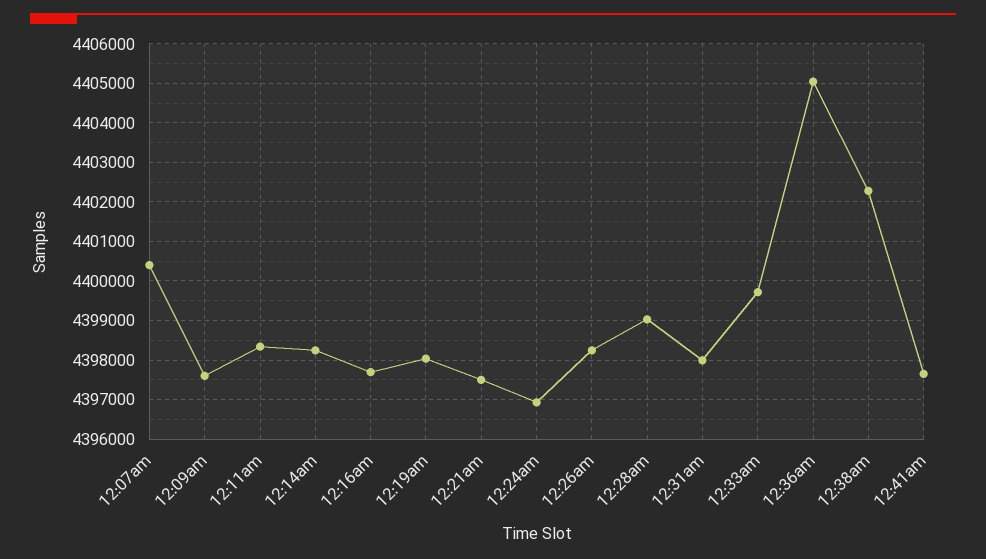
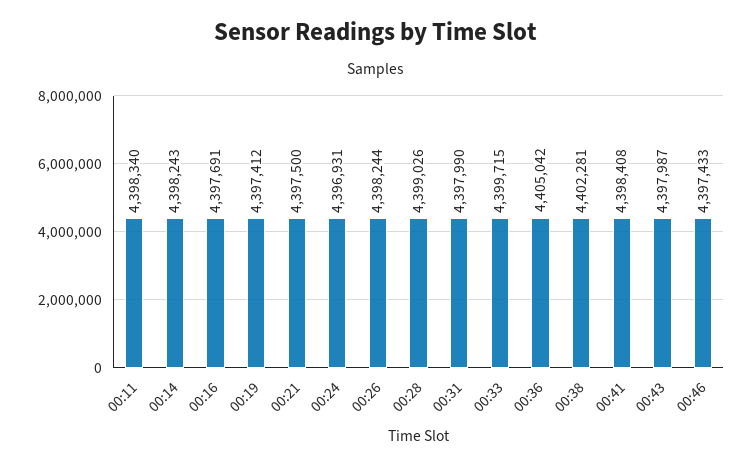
12:07am: 4400400 -> none
12:09am: 4397600 -> none
12:19am: 4398000 -> 4397412
12:41am: 4397600 -> 4398408
00:43: none -> 4397987
00:46: none -> 4397433

